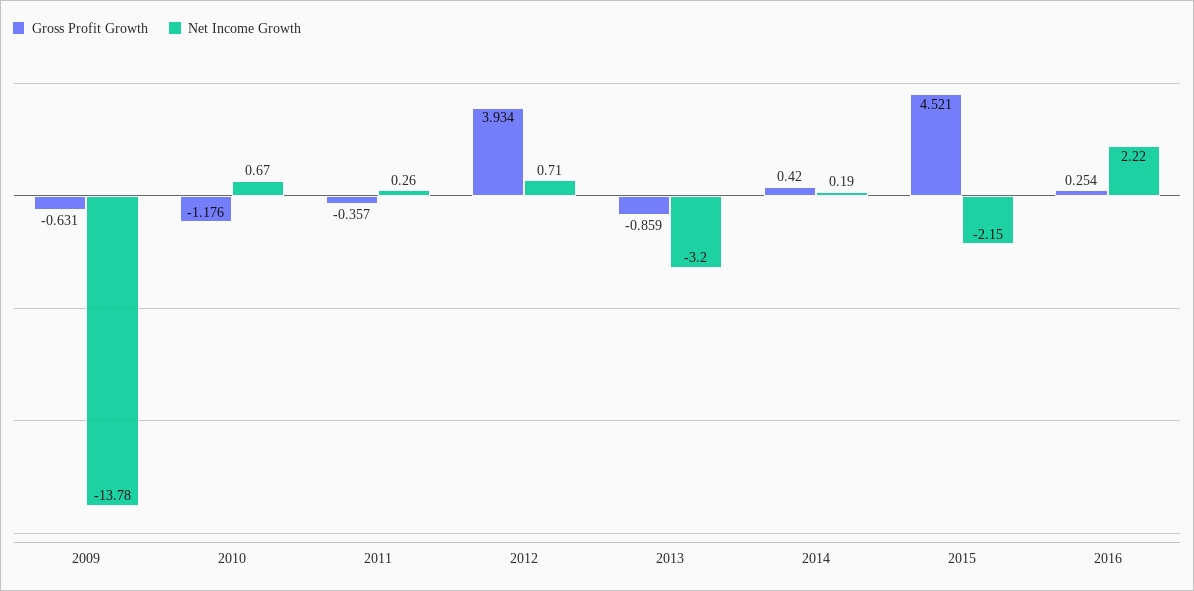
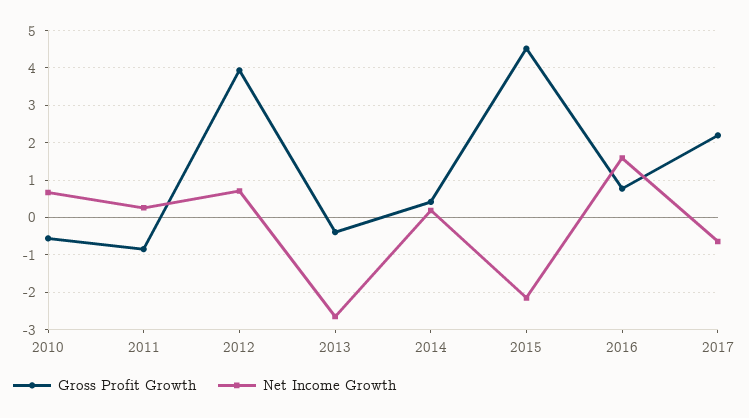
Gross Profit Growth, 2009: -0.631 -> none
Net Income Growth, 2009: -13.78 -> none
Gross Profit Growth, 2010: -1.176 -> -0.6
Gross Profit Growth, 2011: -0.357 -> -0.8
Gross Profit Growth, 2013: -0.859 -> -0.4
Net Income Growth, 2013: -3.2 -> -2.6
Gross Profit Growth, 2016: 0.254 -> 0.8
Net Income Growth, 2016: 2.22 -> 1.6
Gross Profit Growth, 2017: none -> 2.2
Net Income Growth, 2017: none -> -0.6

